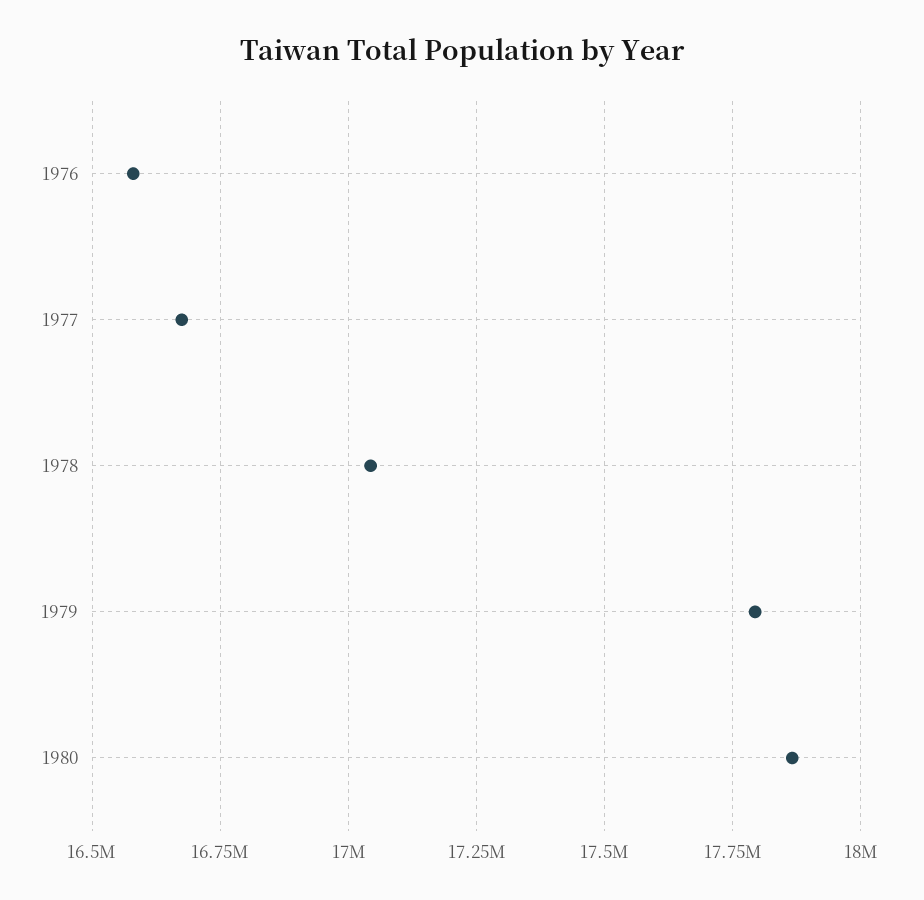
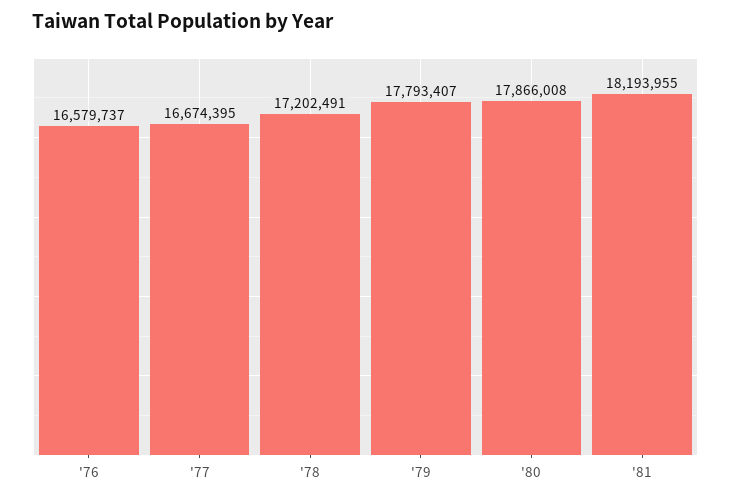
1978: 17050000 -> 17202491
'81: none -> 18193955

